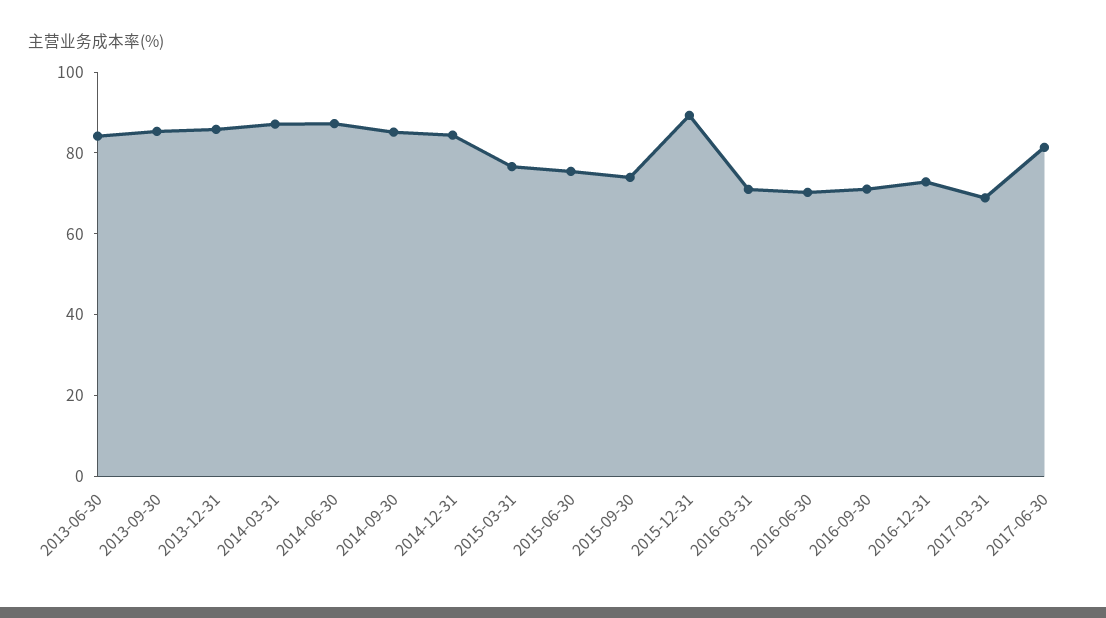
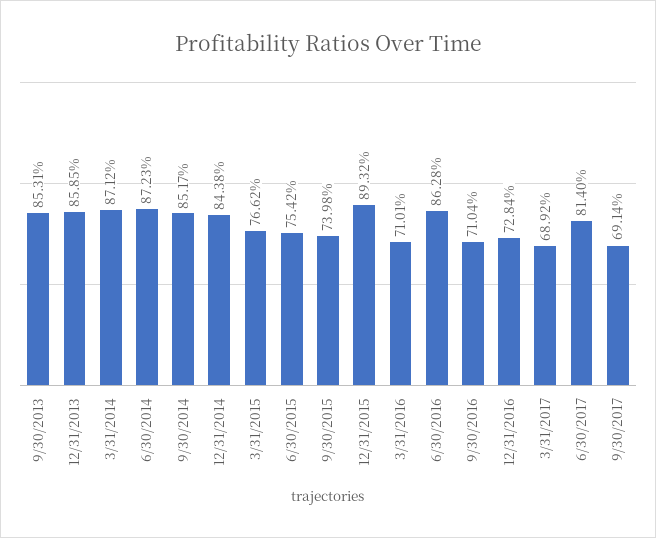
2013-06-30: 85 -> none
2016-06-30: 70 -> 86.28
9/30/2017: none -> 69.14

